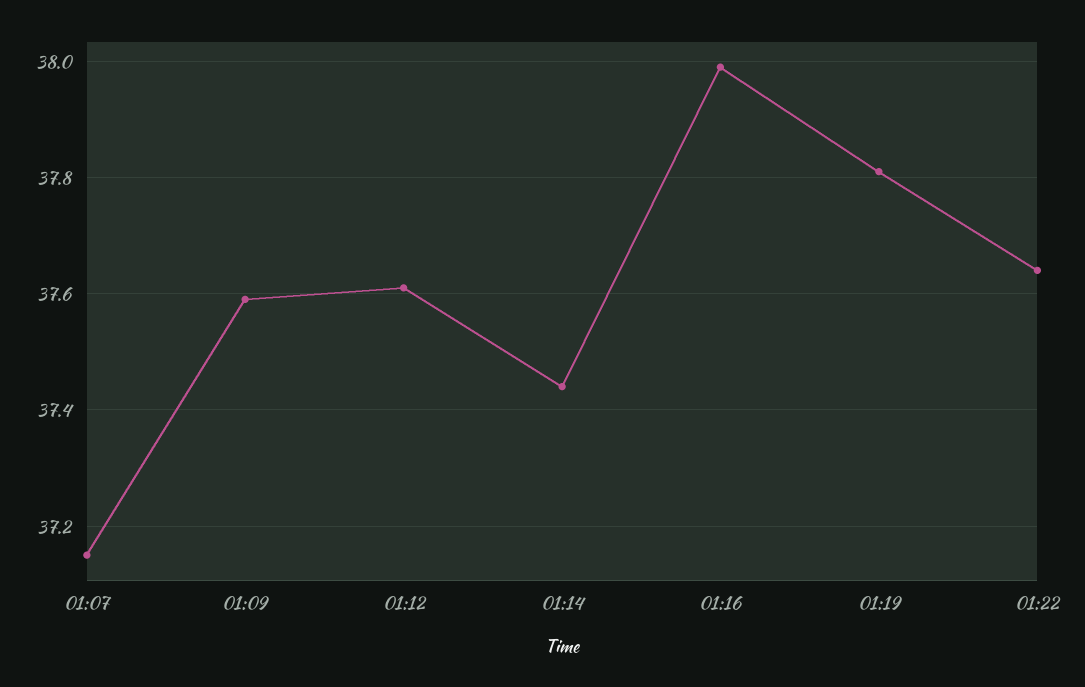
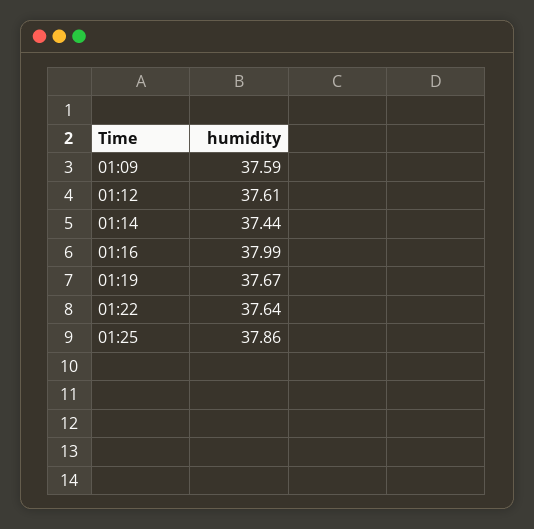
01:07: 37.15 -> none
01:19: 37.8 -> 37.67
01:25: none -> 37.86

